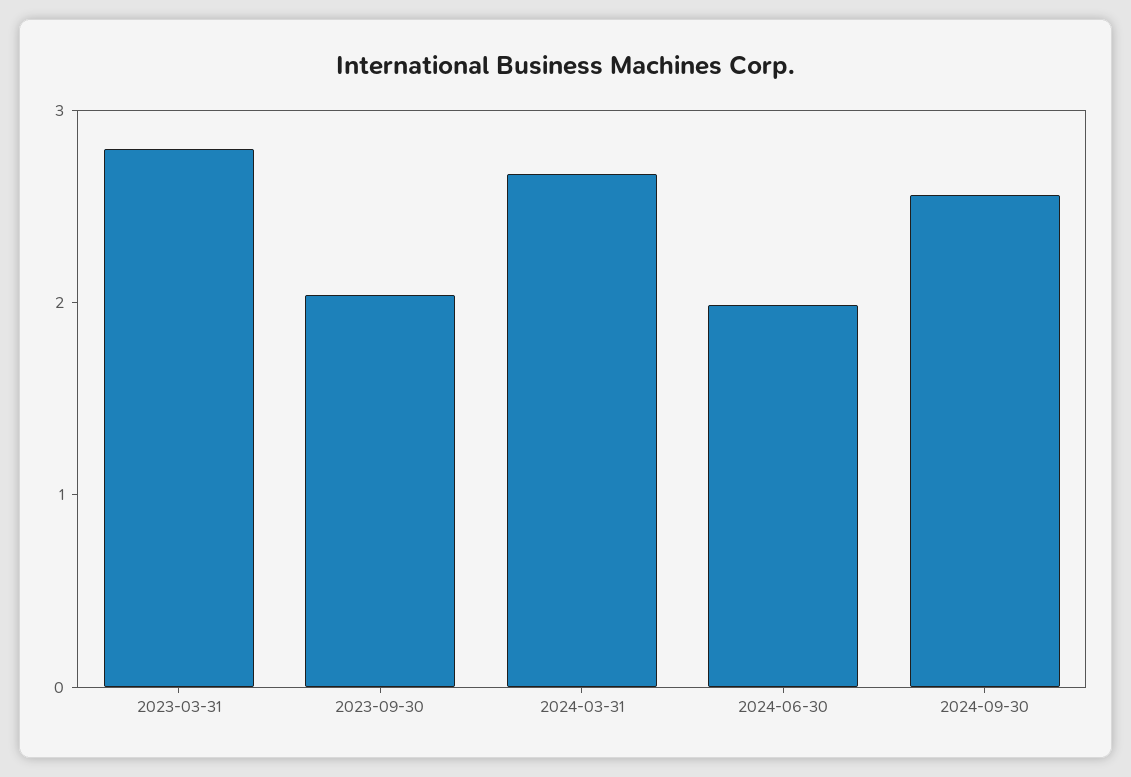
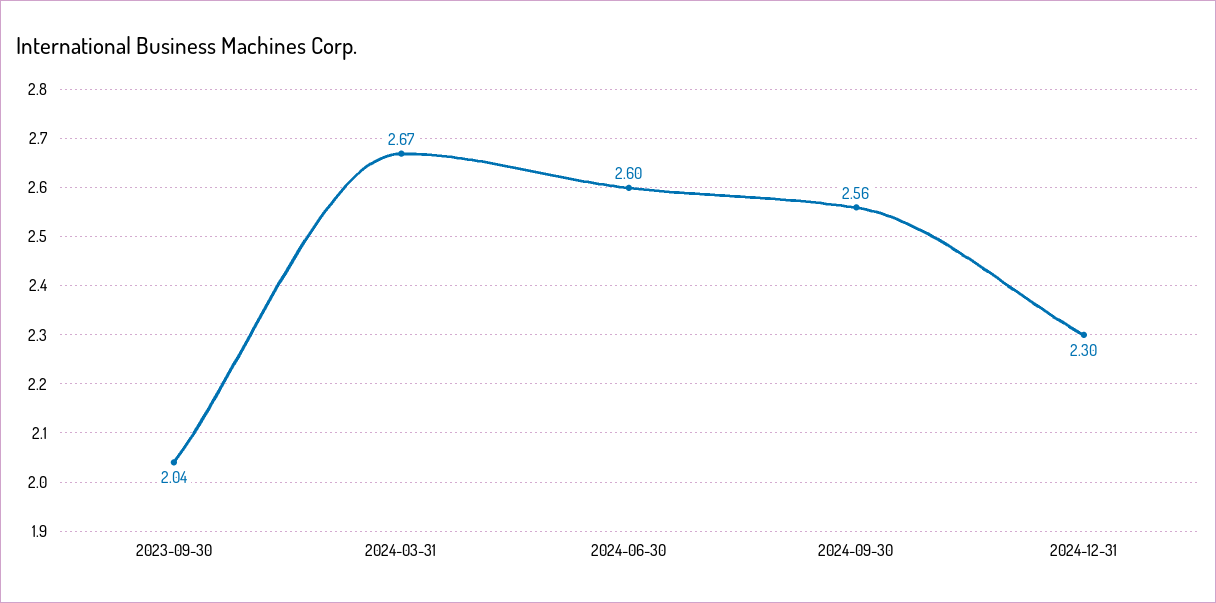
2023-03-31: 2.8 -> none
2024-06-30: 2 -> 2.6
2024-12-31: none -> 2.3

